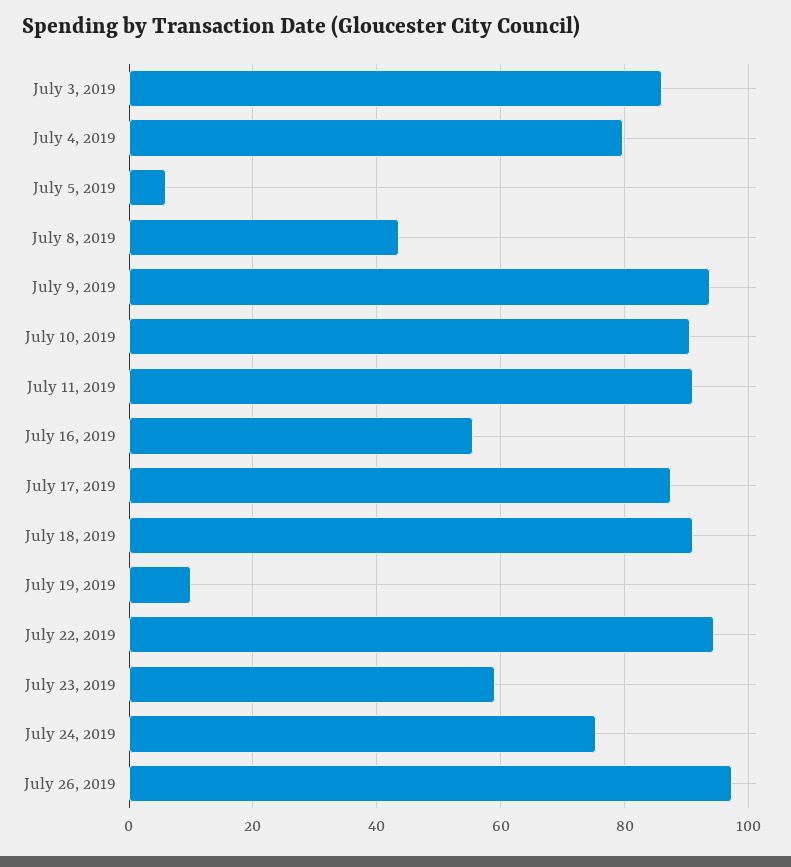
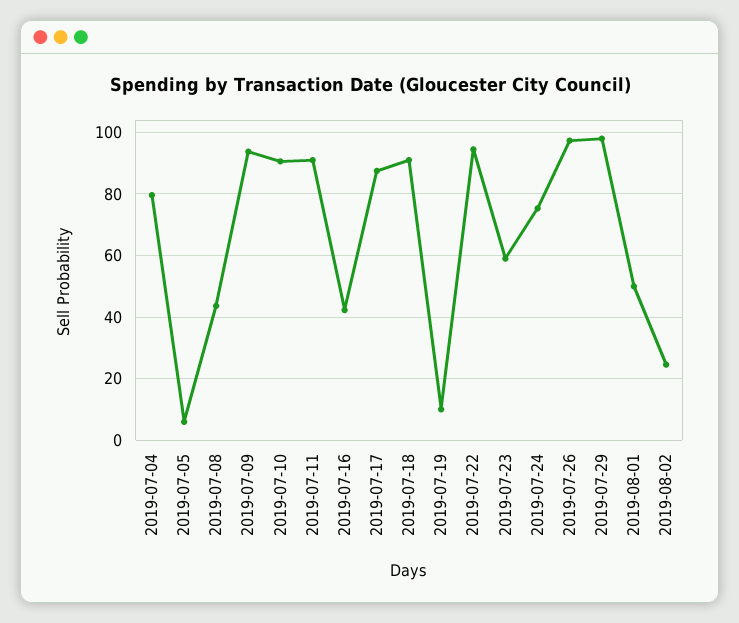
July 3, 2019: 86 -> none
July 16, 2019: 56 -> 42
2019-07-29: none -> 98
2019-08-01: none -> 50
2019-08-02: none -> 24

